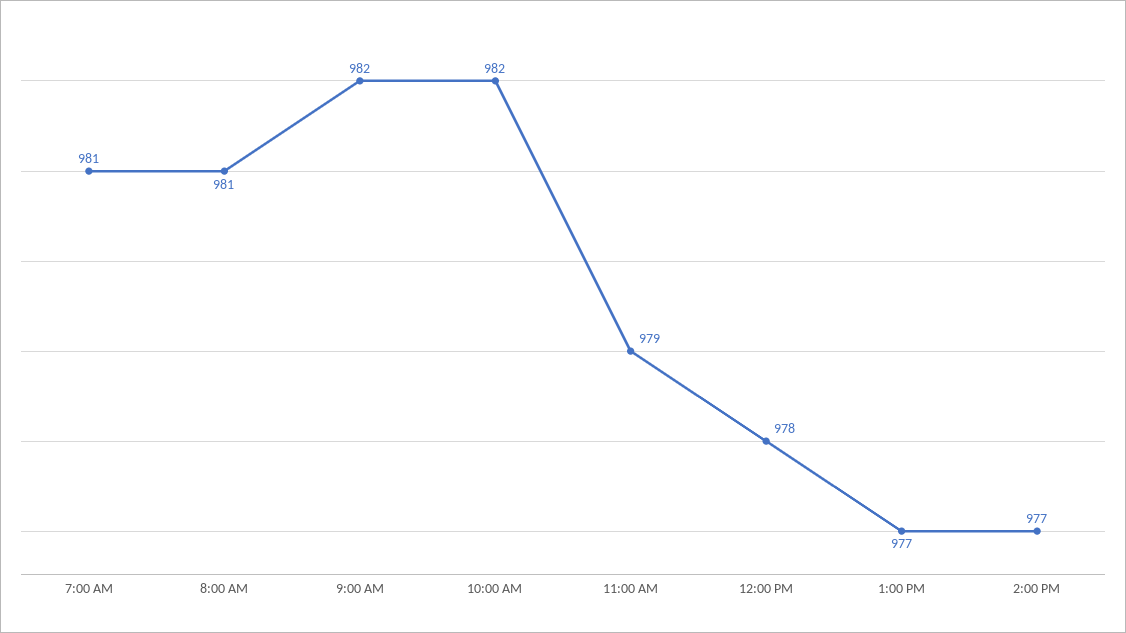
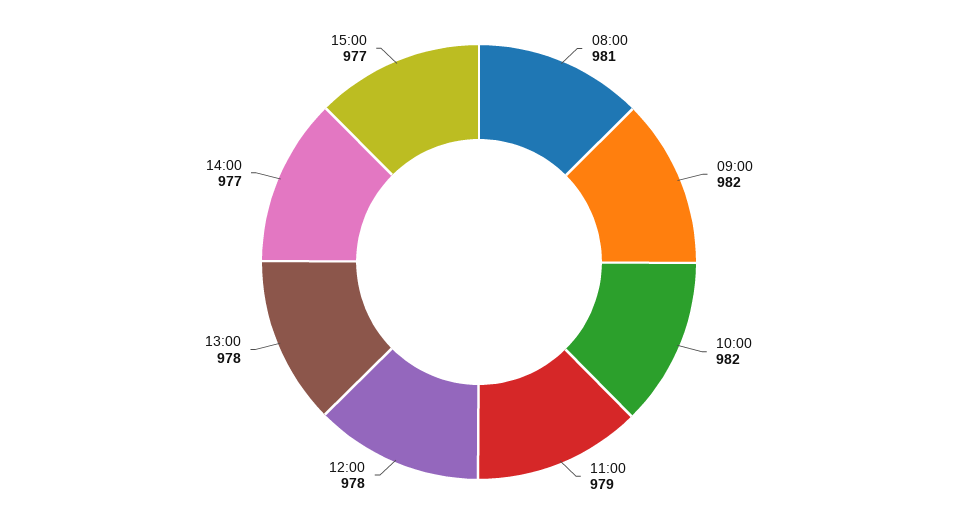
7:00 AM: 981 -> none
1:00 PM: 977 -> 978
15:00: none -> 977

